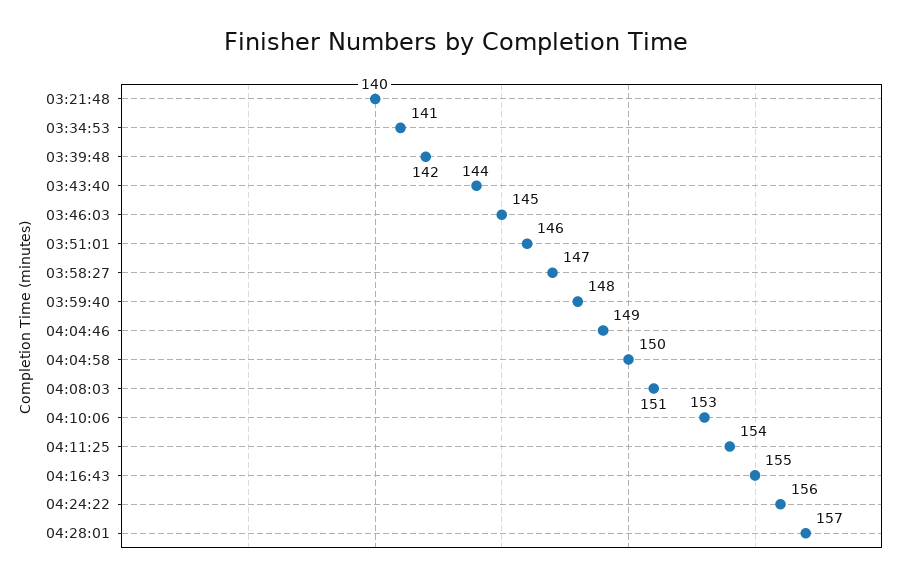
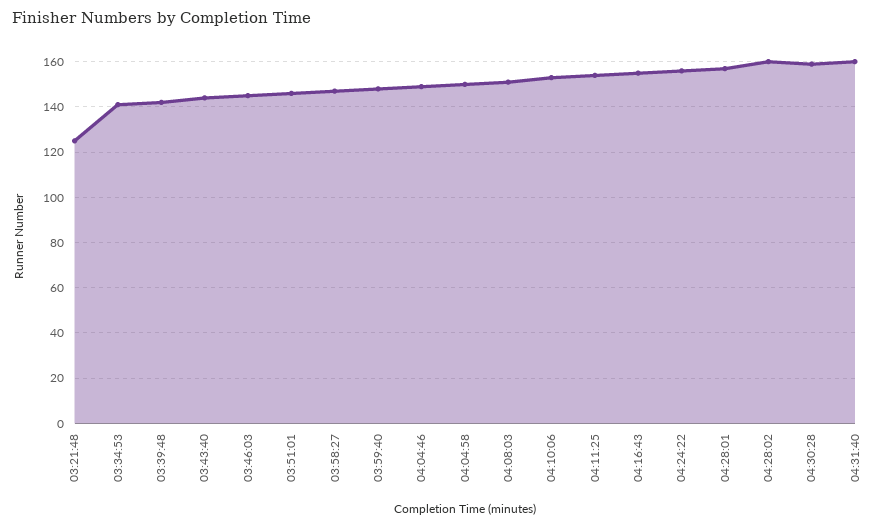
03:21:48: 140 -> 125
04:28:02: none -> 160
04:30:28: none -> 160
04:31:40: none -> 160

